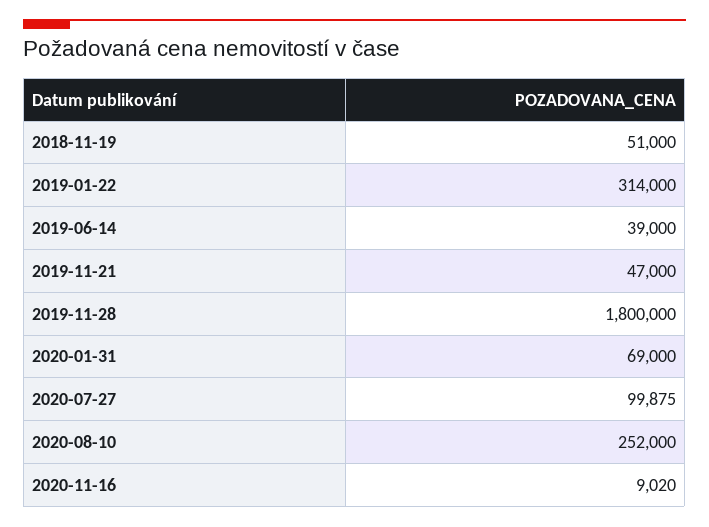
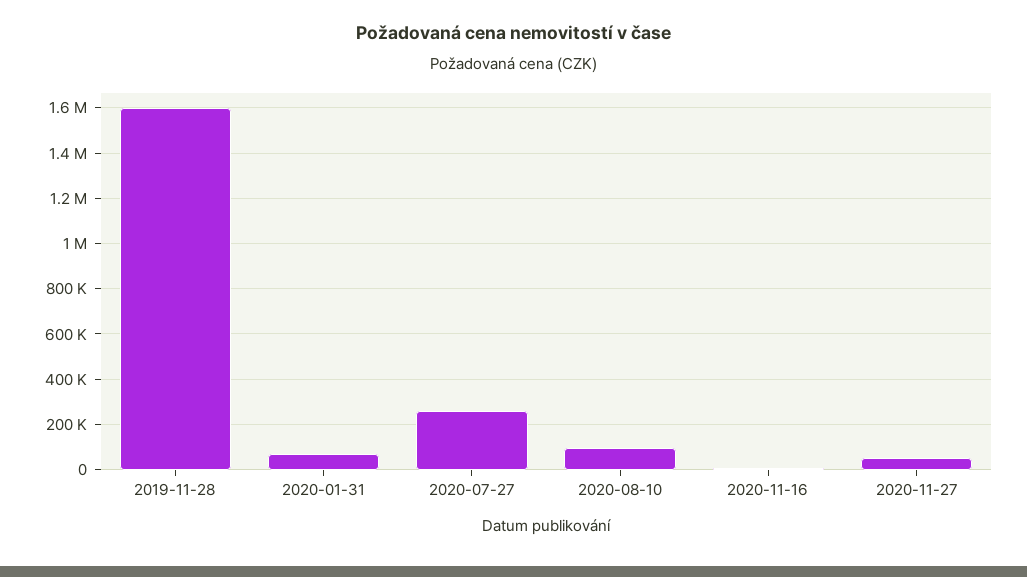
2018-11-19: 51000 -> none
2019-01-22: 314000 -> none
2019-06-14: 39000 -> none
2019-11-21: 47000 -> none
2019-11-28: 1800000 -> 1600000
2020-07-27: 99875 -> 250000
2020-08-10: 252000 -> 100000
2020-11-27: none -> 50000

